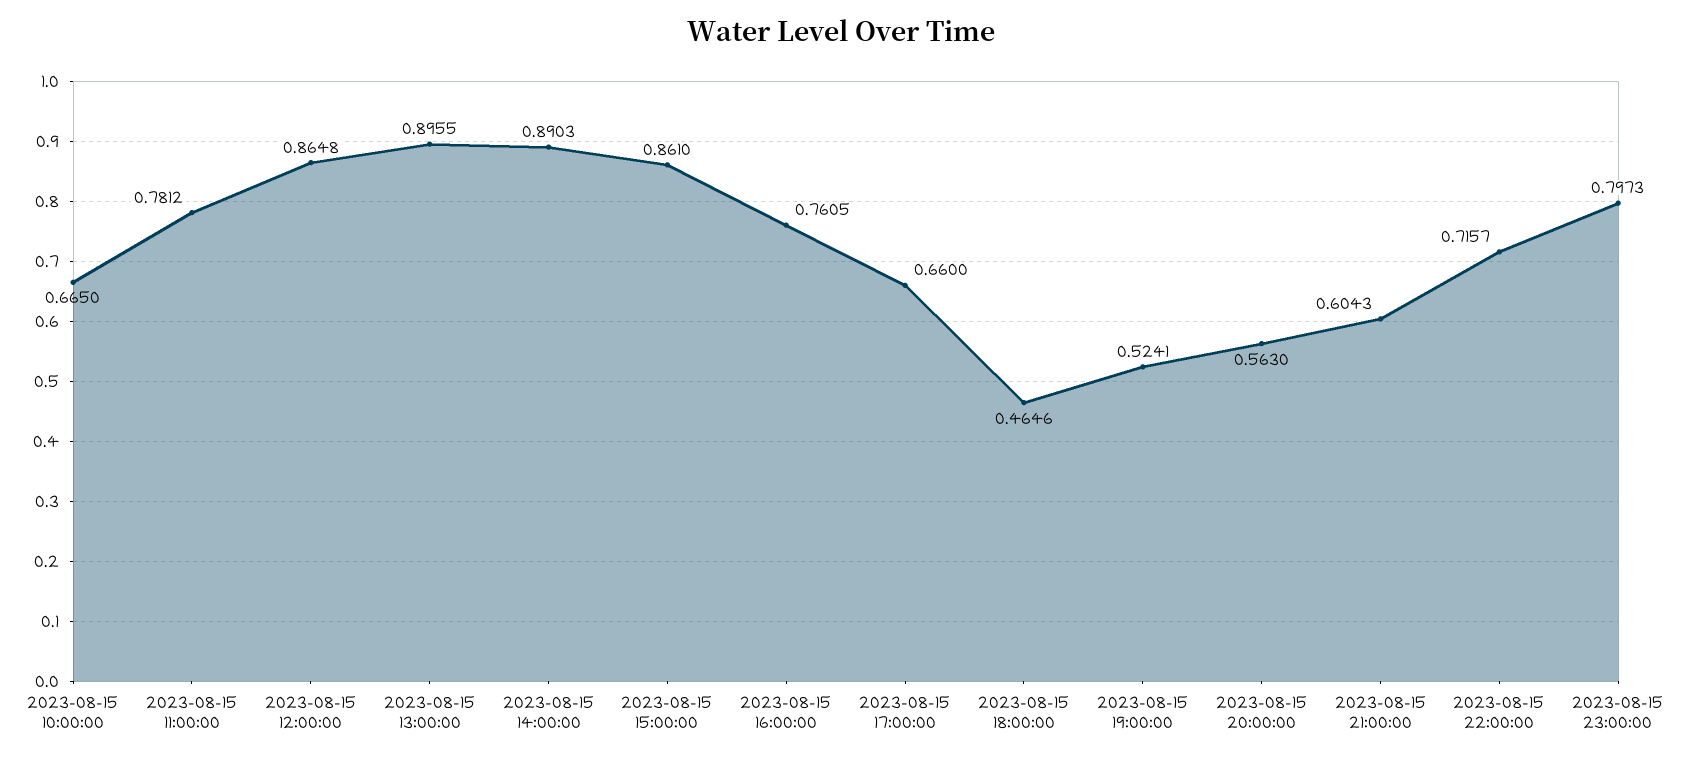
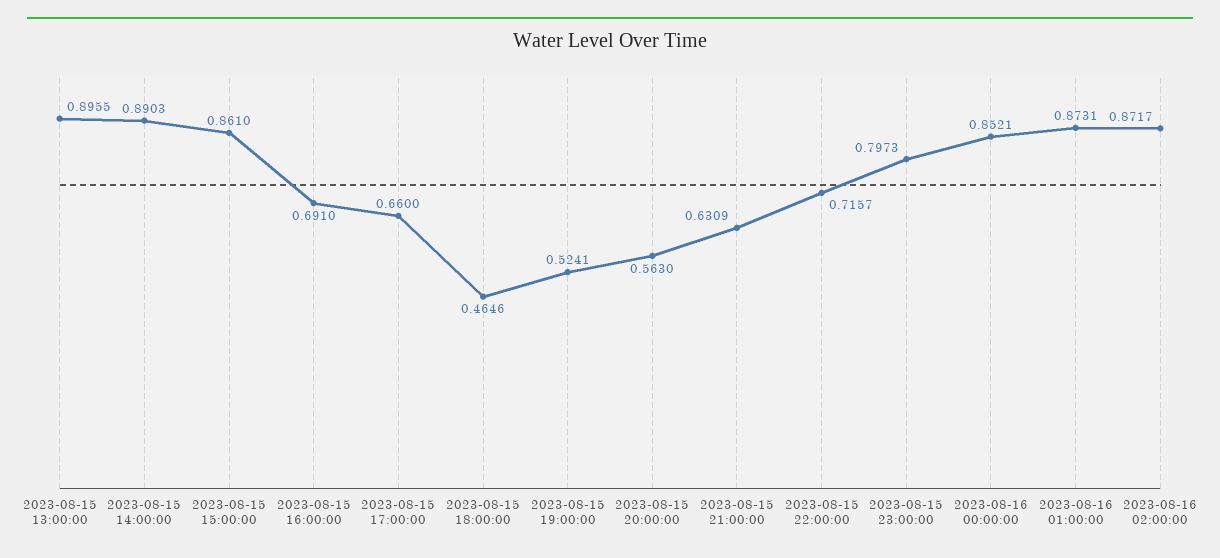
2023-08-15 10:00:00: 0.665 -> none
2023-08-15 11:00:00: 0.7812 -> none
2023-08-15 12:00:00: 0.8648 -> none
2023-08-15 16:00:00: 0.7605 -> 0.691
2023-08-15 21:00:00: 0.6043 -> 0.6309
2023-08-16 00:00:00: none -> 0.8521
2023-08-16 01:00:00: none -> 0.8731
2023-08-16 02:00:00: none -> 0.8717

